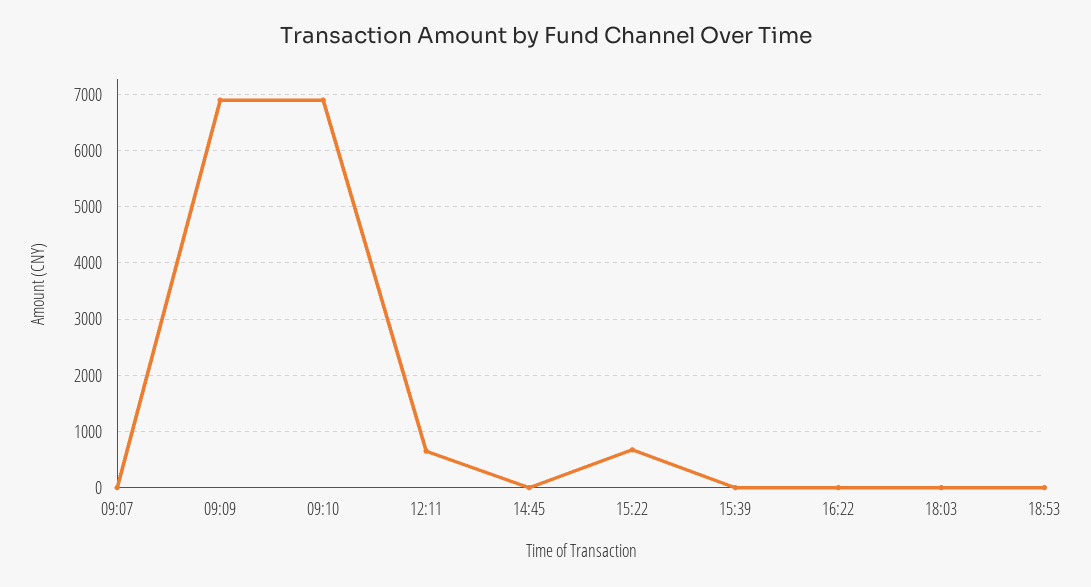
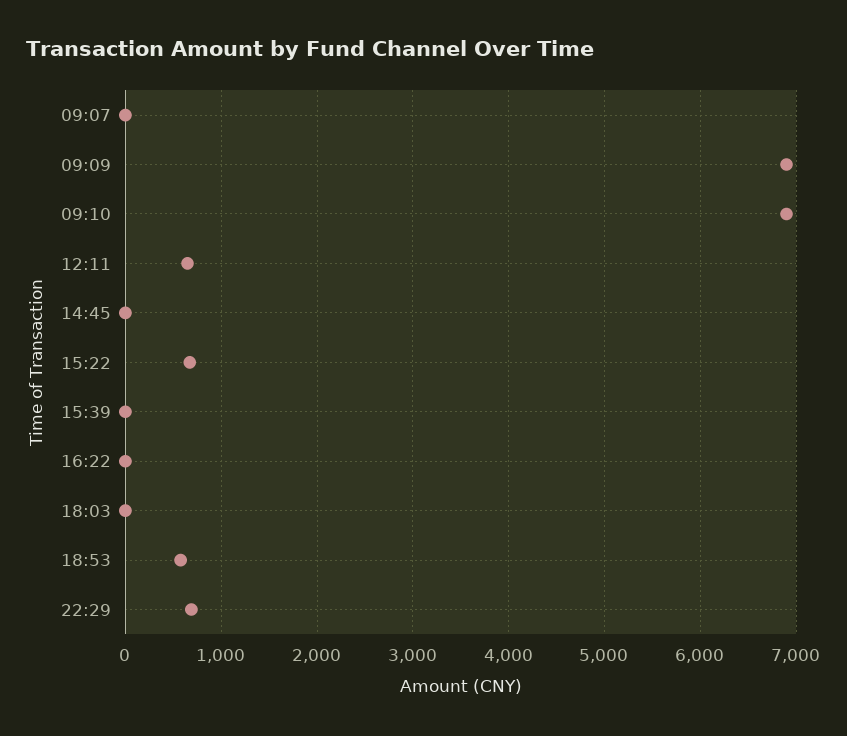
18:53: 0 -> 600
22:29: none -> 700

